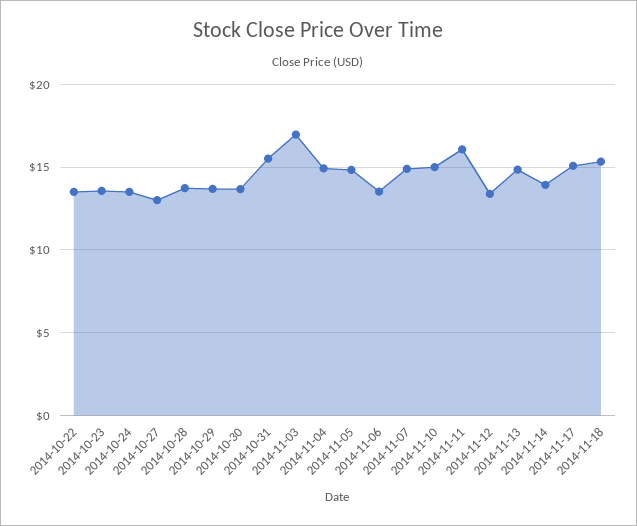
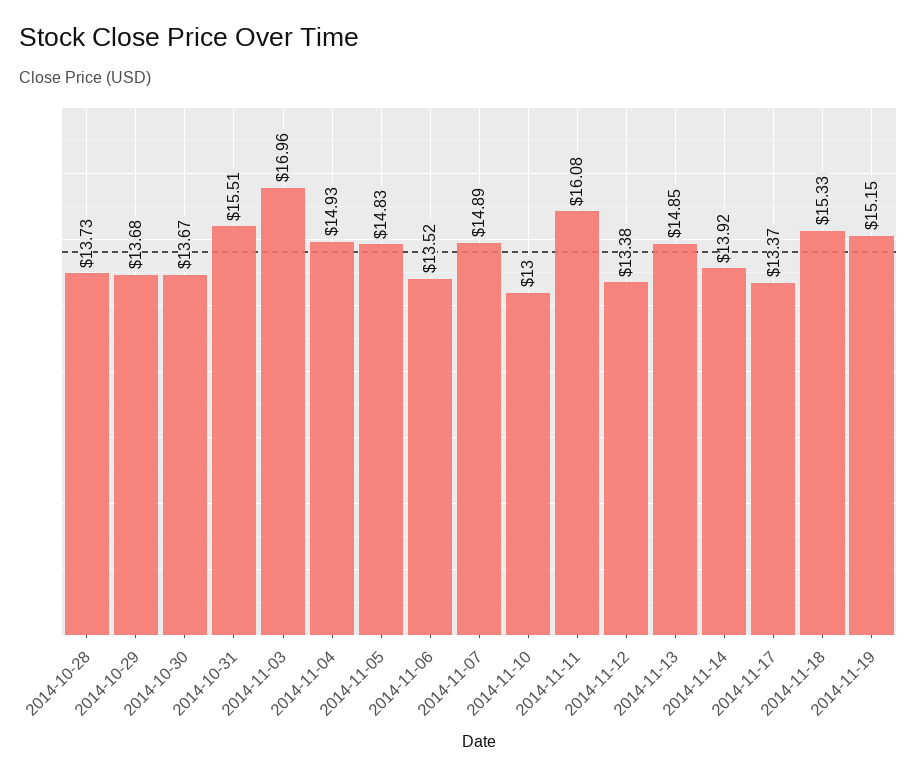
2014-10-22: 13.5 -> none
2014-10-23: 13.5 -> none
2014-10-24: 13.5 -> none
2014-10-27: 13 -> none
2014-11-10: 15 -> 13
2014-11-17: 15 -> 13.37
2014-11-19: none -> 15.15

